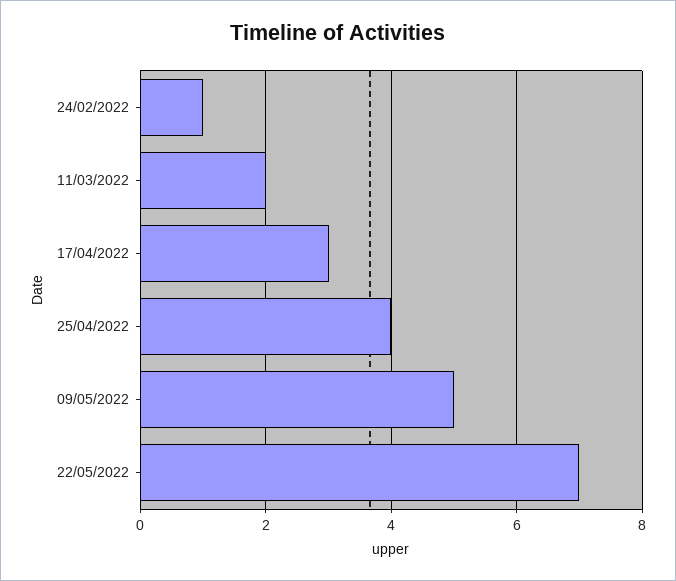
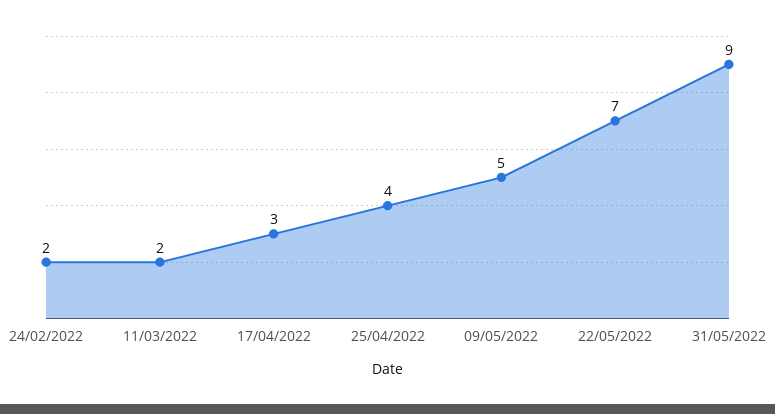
24/02/2022: 1 -> 2
31/05/2022: none -> 9

